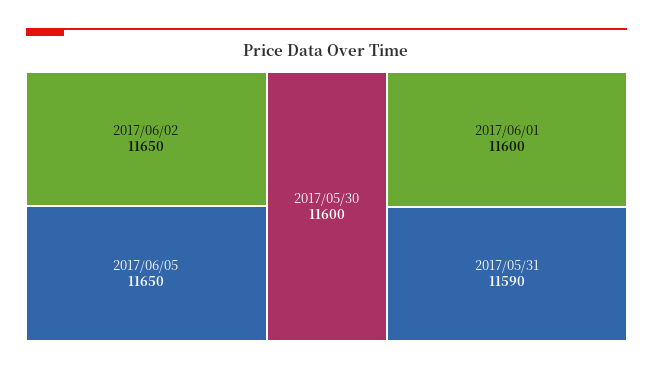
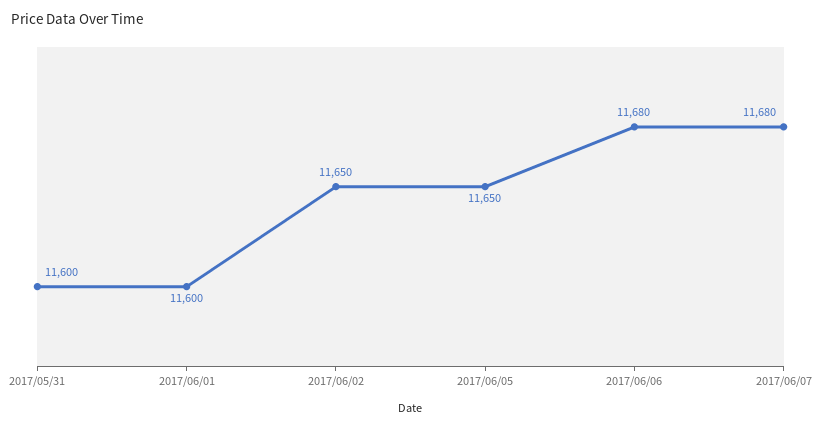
2017/05/30: 11600 -> none
2017/05/31: 11590 -> 11600
2017/06/06: none -> 11680
2017/06/07: none -> 11680

